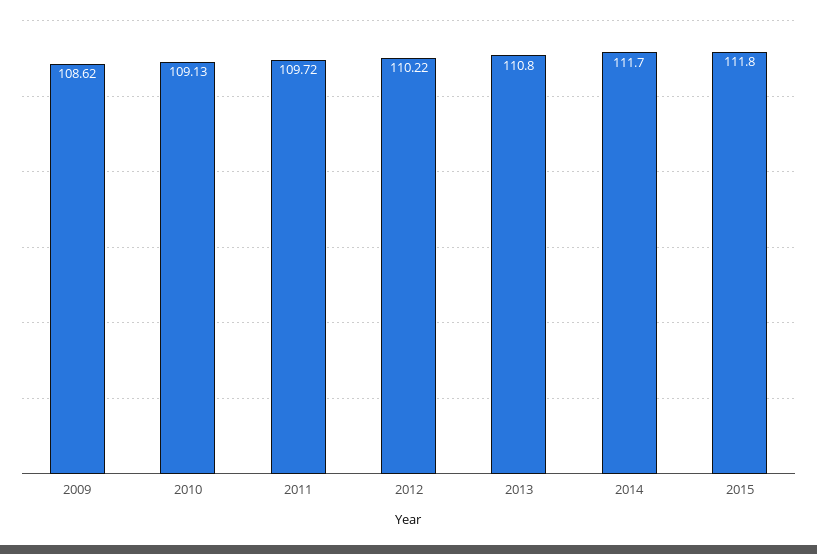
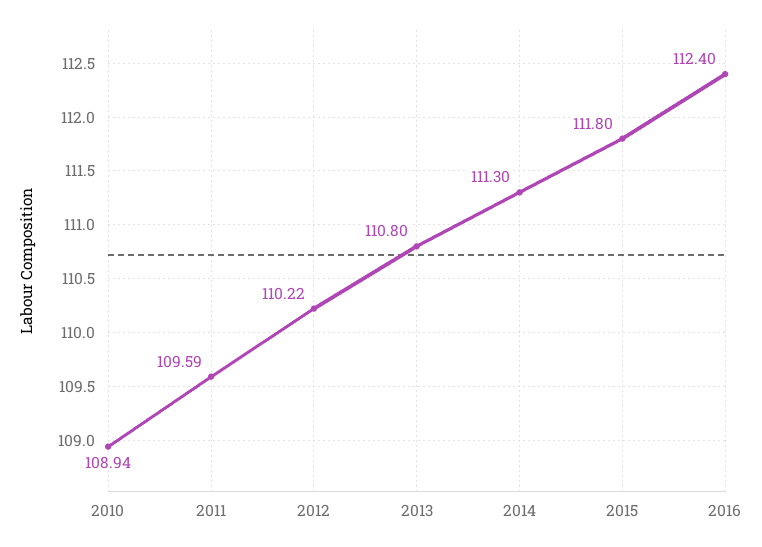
2009: 108.62 -> none
2010: 109.13 -> 108.94
2011: 109.72 -> 109.59
2014: 111.7 -> 111.3
2016: none -> 112.4

